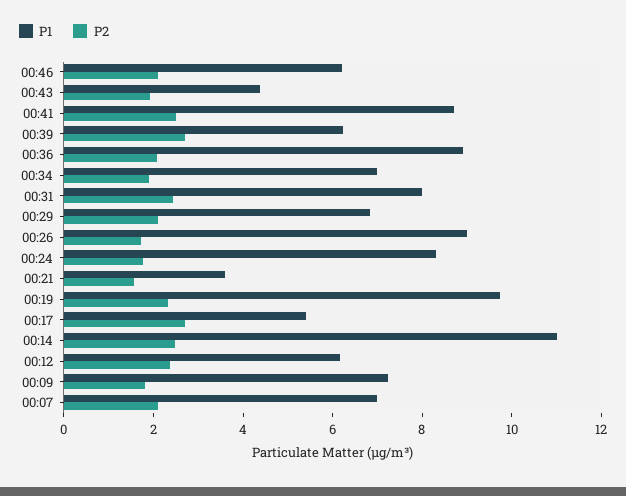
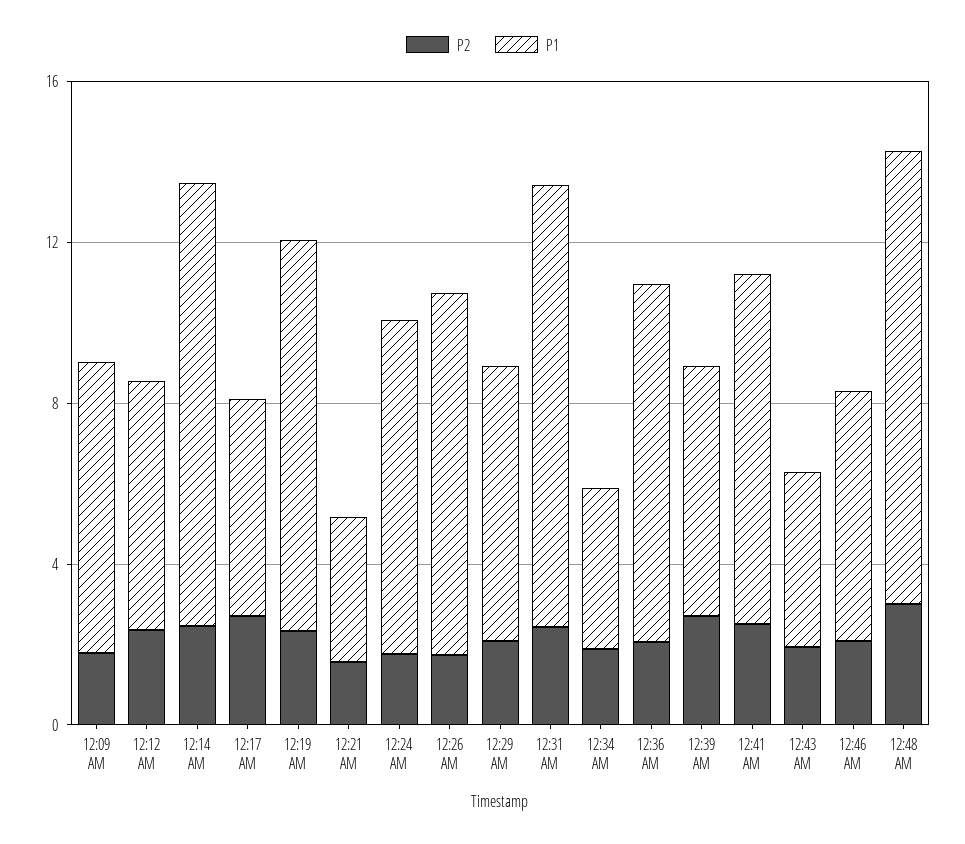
P1, 00:34: 7 -> 4
P1, 00:31: 8 -> 11
P1, 00:07: 7 -> none
P2, 00:07: 2 -> none
P2, 12:48 AM: none -> 3
P1, 12:48 AM: none -> 11

